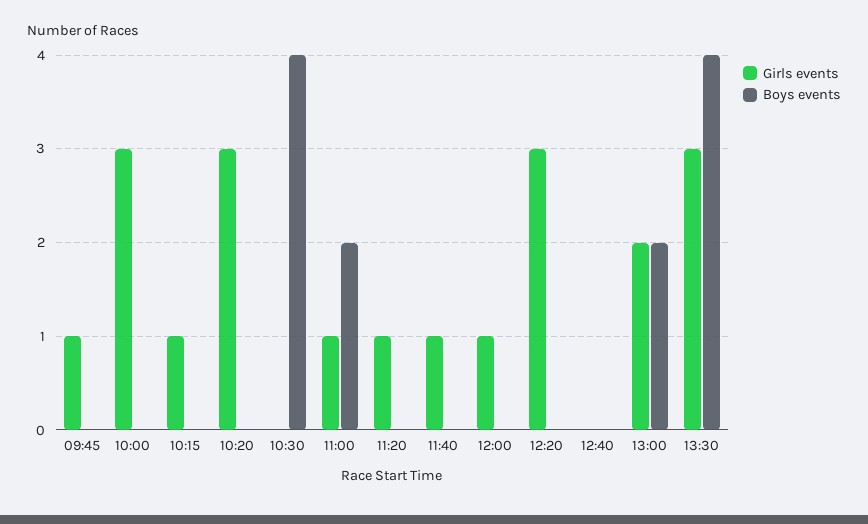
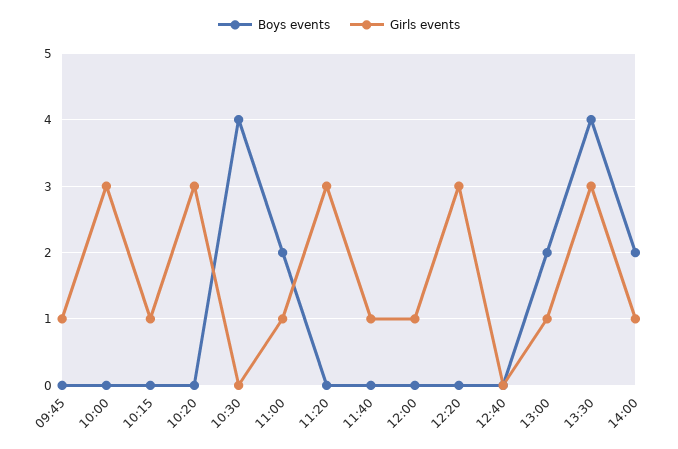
Girls events, 11:20: 1 -> 3
Girls events, 13:00: 2 -> 1
Boys events, 14:00: none -> 2
Girls events, 14:00: none -> 1

